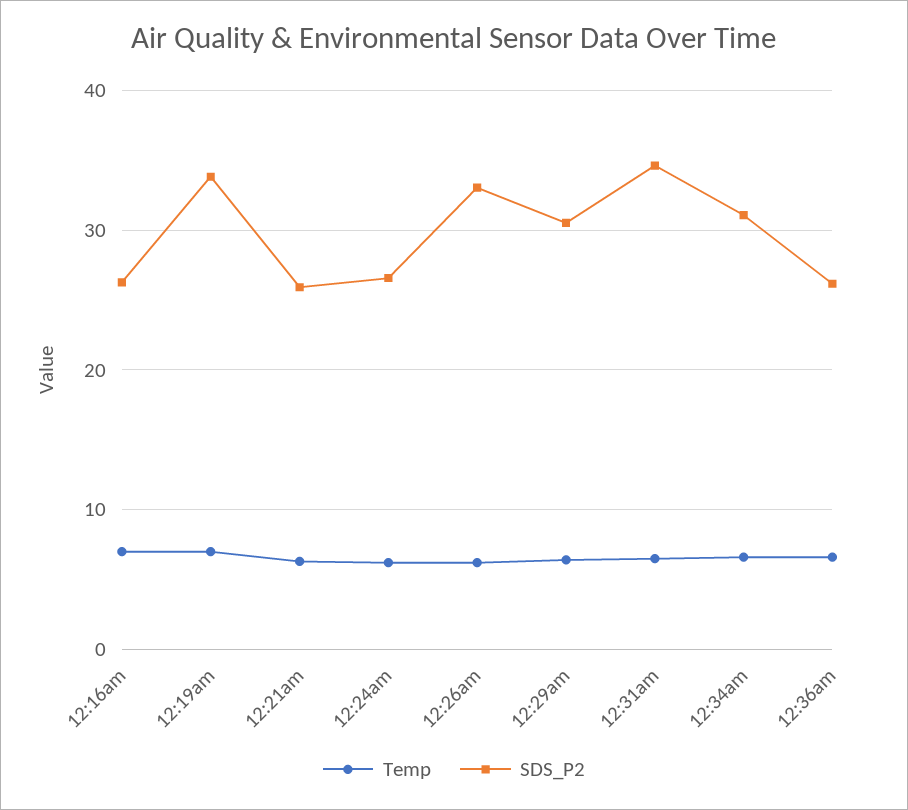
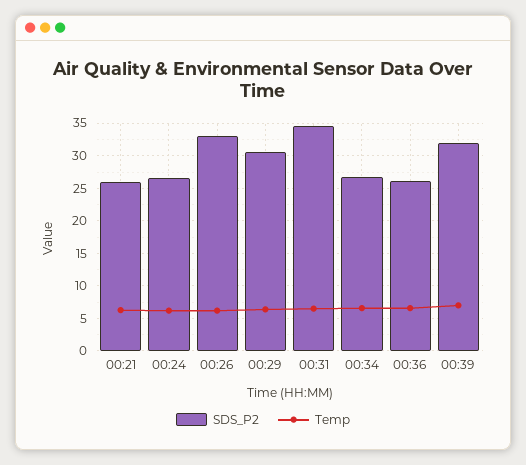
Temp, 12:16am: 7 -> none
SDS_P2, 12:16am: 26 -> none
Temp, 12:19am: 7 -> none
SDS_P2, 12:19am: 34 -> none
SDS_P2, 12:34am: 31 -> 27
SDS_P2, 00:39: none -> 32
Temp, 00:39: none -> 7

